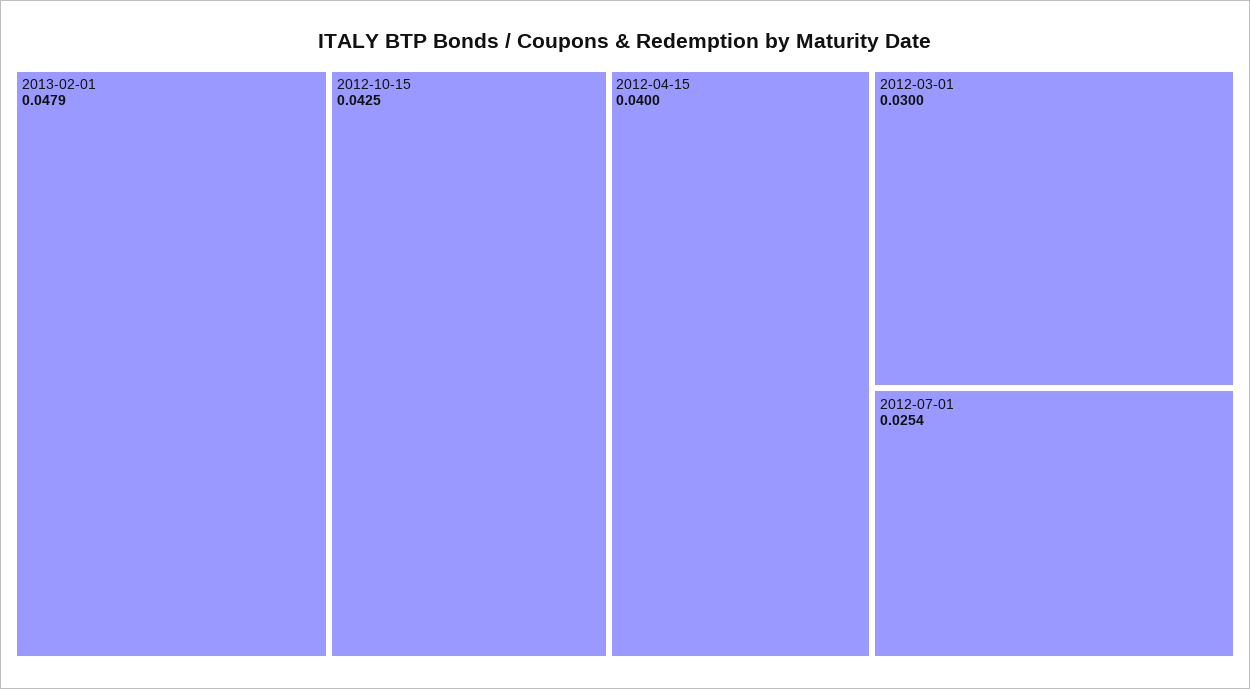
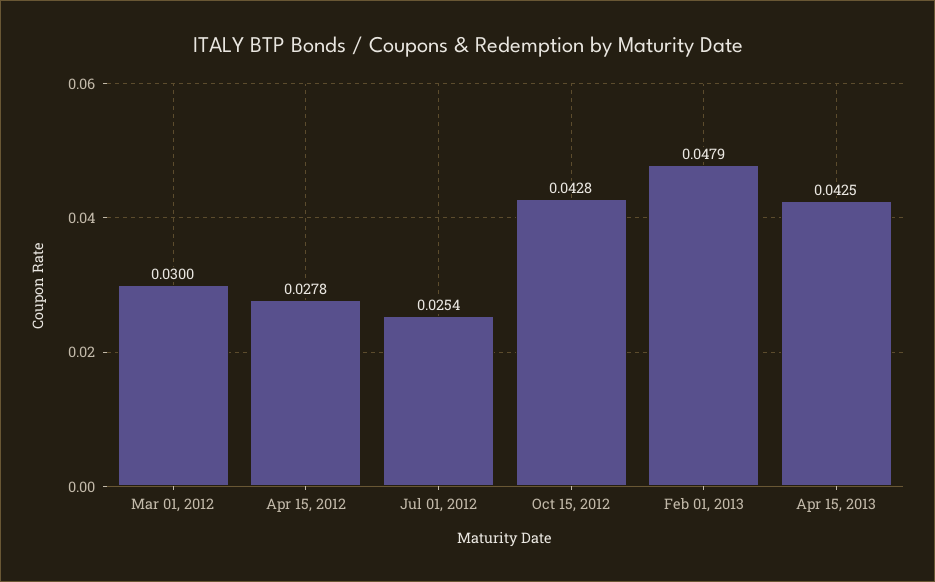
2012-10-15: 0.0425 -> 0.0428
2012-04-15: 0.04 -> 0.0278
Apr 15, 2013: none -> 0.0425

